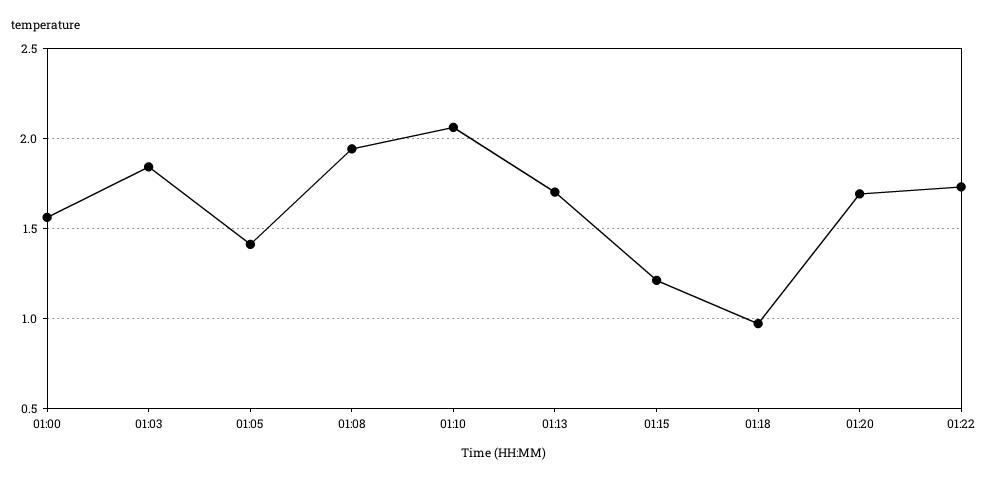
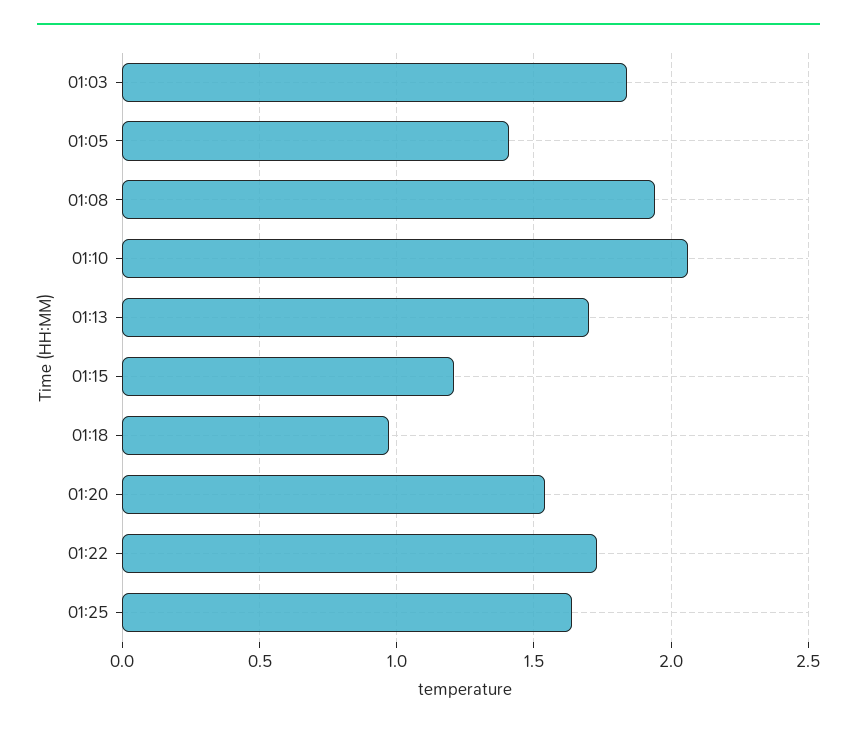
01:00: 1.55 -> none
01:20: 1.7 -> 1.55
01:25: none -> 1.65

